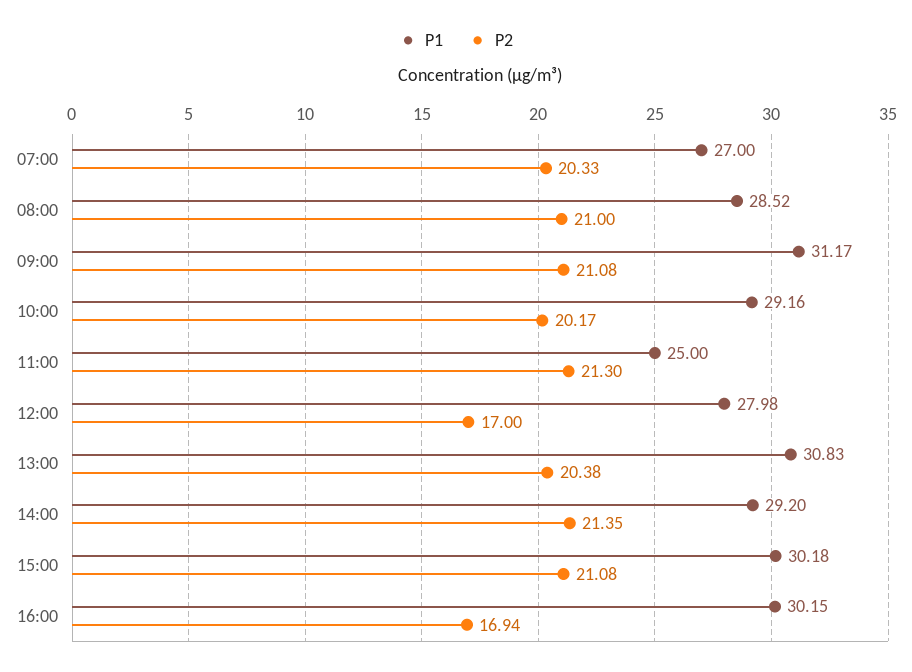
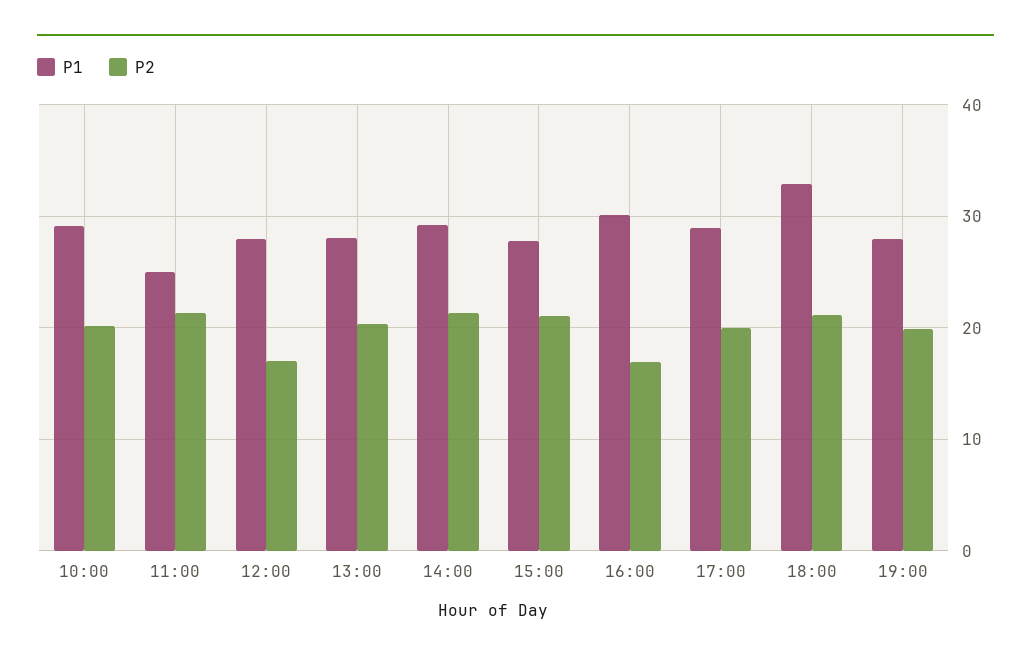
P1, 07:00: 27 -> none
P2, 07:00: 20.33 -> none
P1, 08:00: 28.52 -> none
P2, 08:00: 21 -> none
P1, 09:00: 31.17 -> none
P2, 09:00: 21.08 -> none
P1, 13:00: 30.83 -> 28
P1, 15:00: 30.18 -> 28
P1, 17:00: none -> 29
P2, 17:00: none -> 20
P1, 18:00: none -> 33
P2, 18:00: none -> 21
P1, 19:00: none -> 28
P2, 19:00: none -> 20

